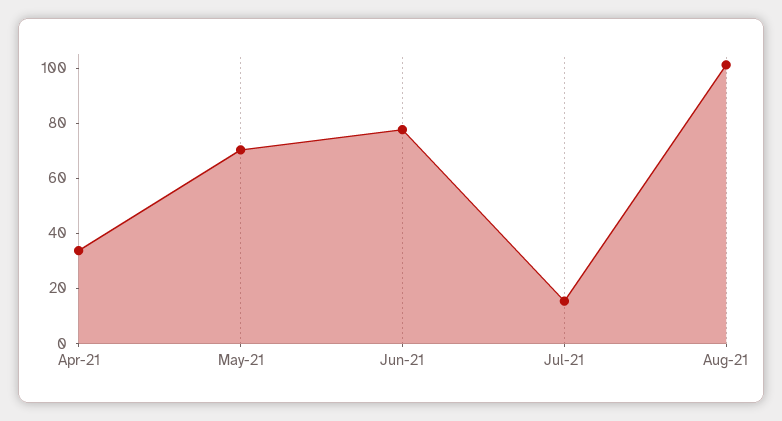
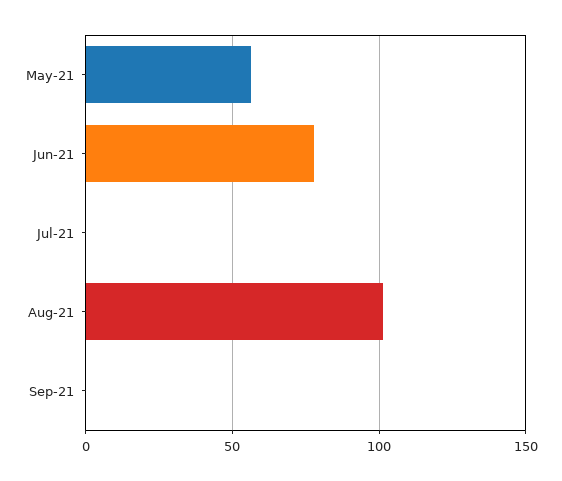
Apr-21: 35 -> none
May-21: 70 -> 55
Jul-21: 15 -> 0
Sep-21: none -> 0

